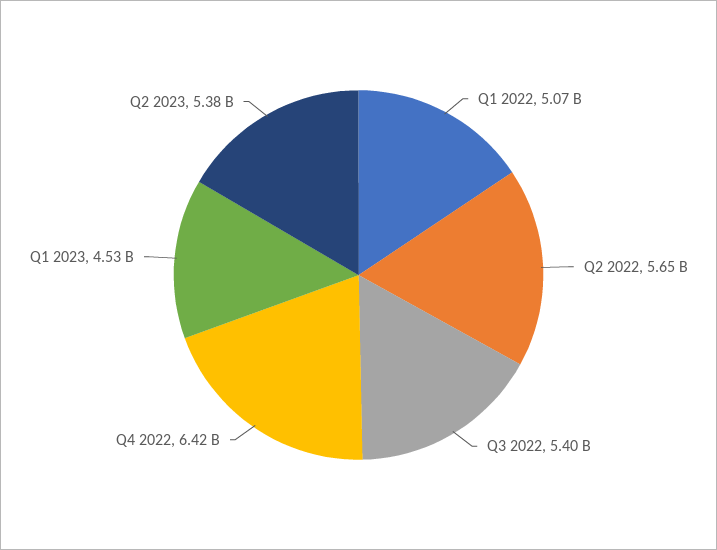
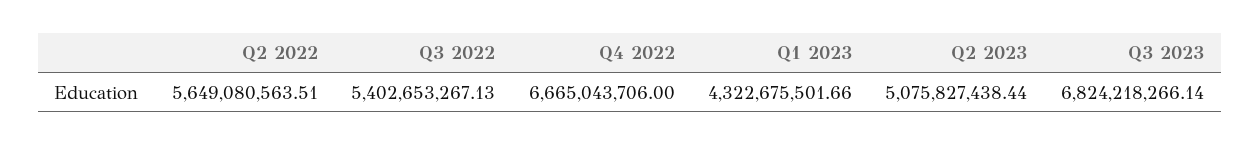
Q1 2022: 5070000000 -> none
Q4 2022: 6420000000 -> 6665043706
Q1 2023: 4530000000 -> 4322675501.66
Q2 2023: 5380000000 -> 5075827438.44
Q3 2023: none -> 6824218266.14

